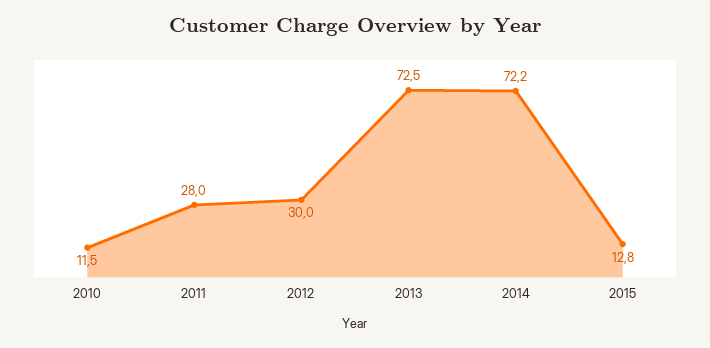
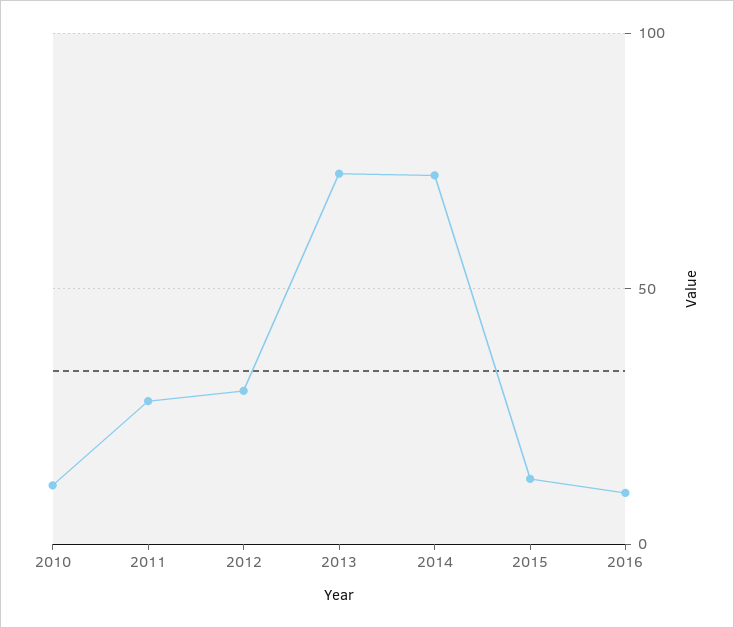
2016: none -> 10

